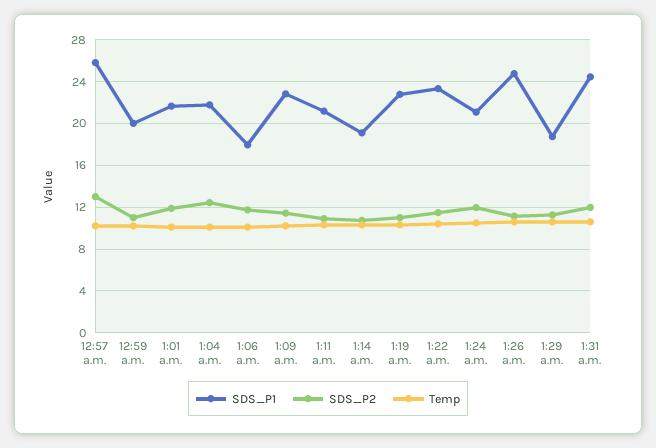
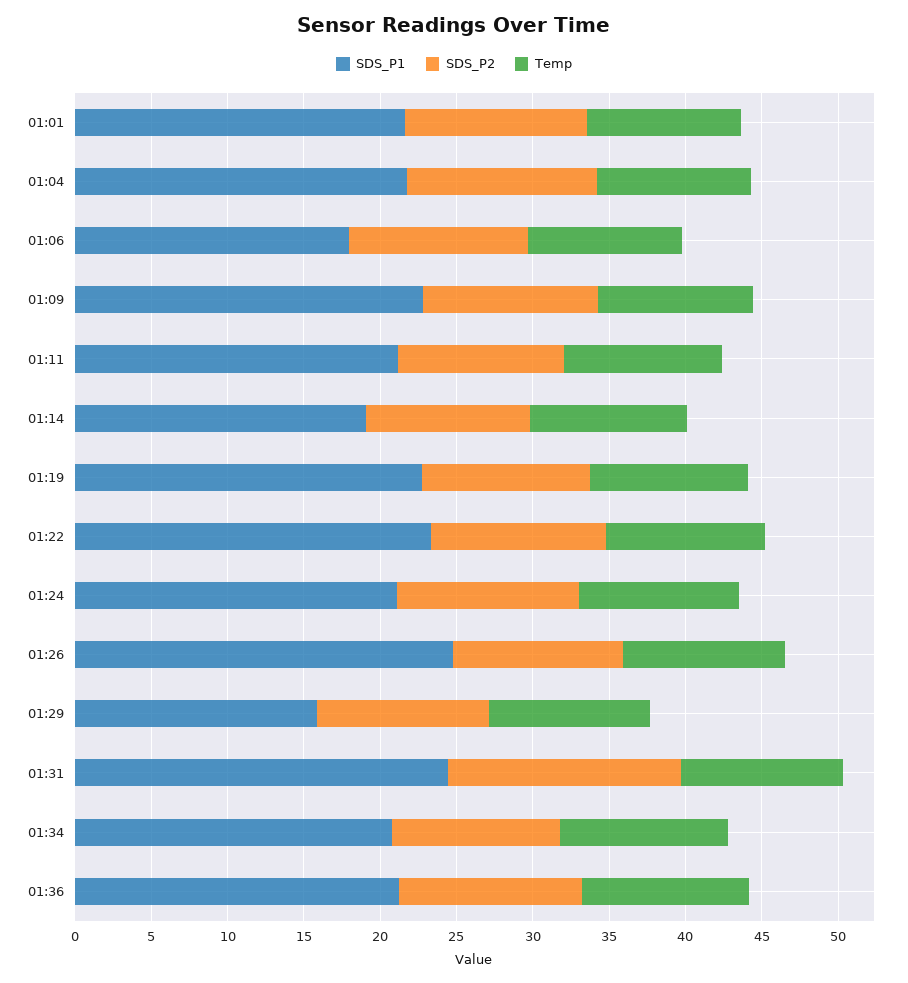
SDS_P1, 12:57 a.m.: 26 -> none
SDS_P2, 12:57 a.m.: 13 -> none
Temp, 12:57 a.m.: 10 -> none
SDS_P1, 12:59 a.m.: 20 -> none
SDS_P2, 12:59 a.m.: 11 -> none
Temp, 12:59 a.m.: 10 -> none
SDS_P1, 1:29 a.m.: 19 -> 16
SDS_P2, 1:31 a.m.: 12 -> 15
SDS_P1, 01:34: none -> 21
SDS_P2, 01:34: none -> 11
Temp, 01:34: none -> 11
SDS_P1, 01:36: none -> 21
SDS_P2, 01:36: none -> 12
Temp, 01:36: none -> 11

